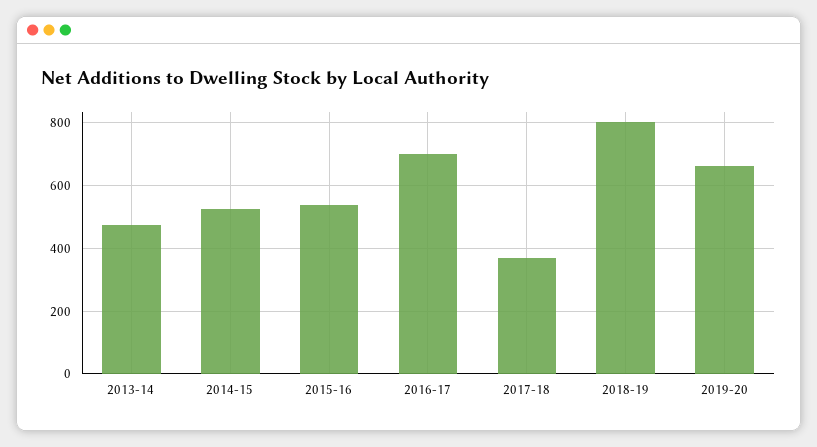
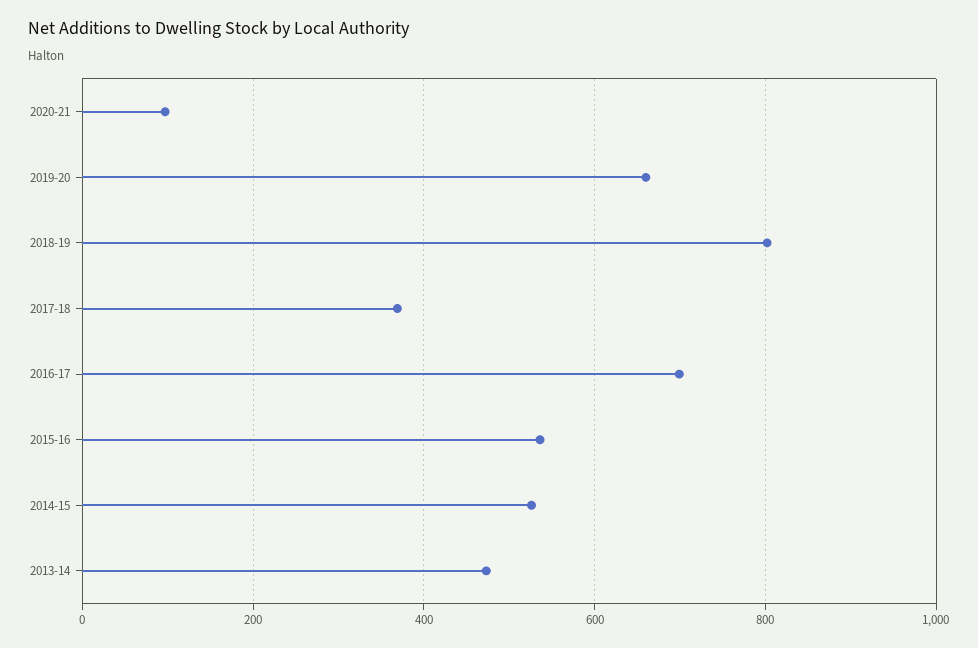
2020-21: none -> 100

